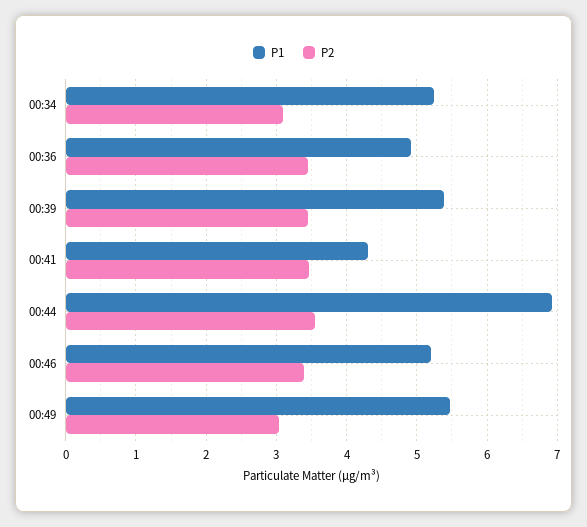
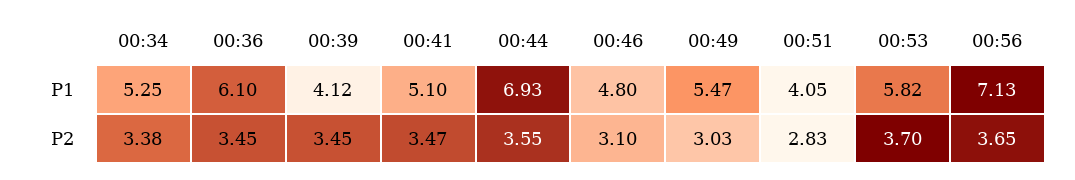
P2, 00:34: 3.1 -> 3.38
P1, 00:36: 4.9 -> 6.1
P1, 00:39: 5.4 -> 4.12
P1, 00:41: 4.3 -> 5.1
P1, 00:46: 5.2 -> 4.8
P2, 00:46: 3.4 -> 3.1
P1, 00:51: none -> 4.05
P1, 00:53: none -> 5.82
P1, 00:56: none -> 7.13
P2, 00:51: none -> 2.83
P2, 00:53: none -> 3.7
P2, 00:56: none -> 3.65

